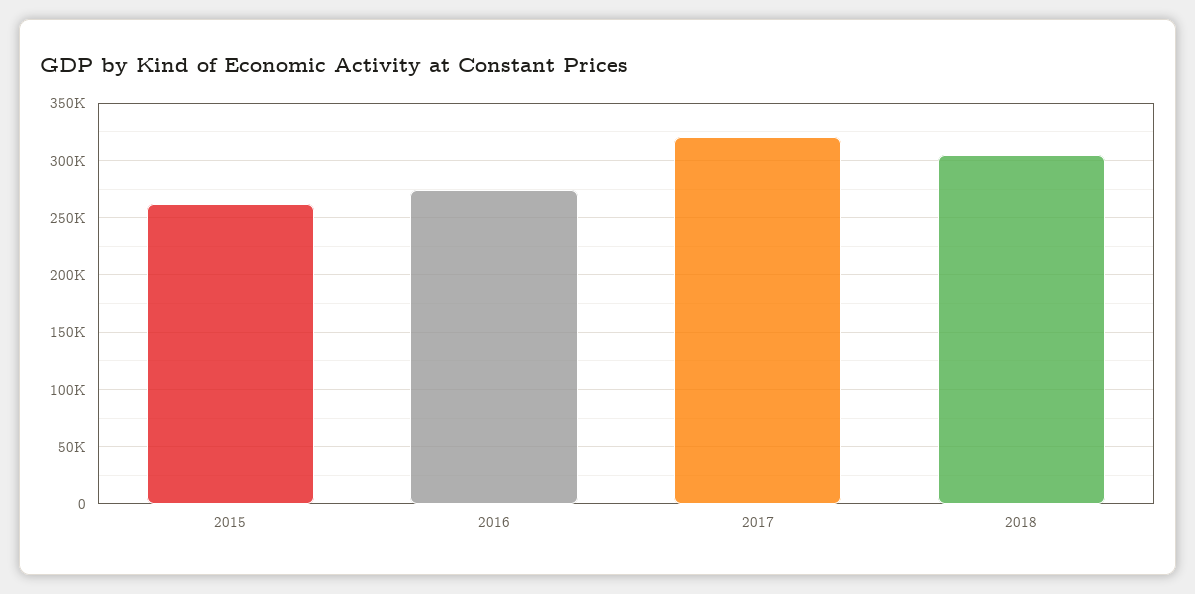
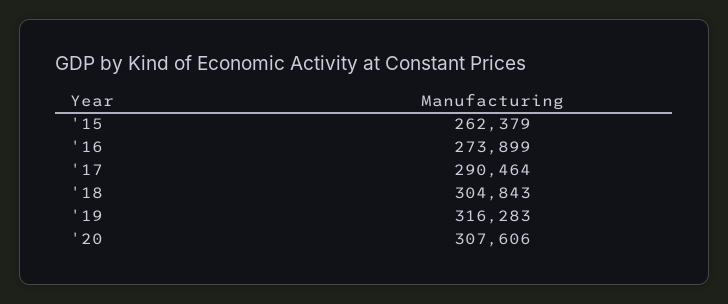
2017: 320000 -> 290464
'19: none -> 316283
'20: none -> 307606

